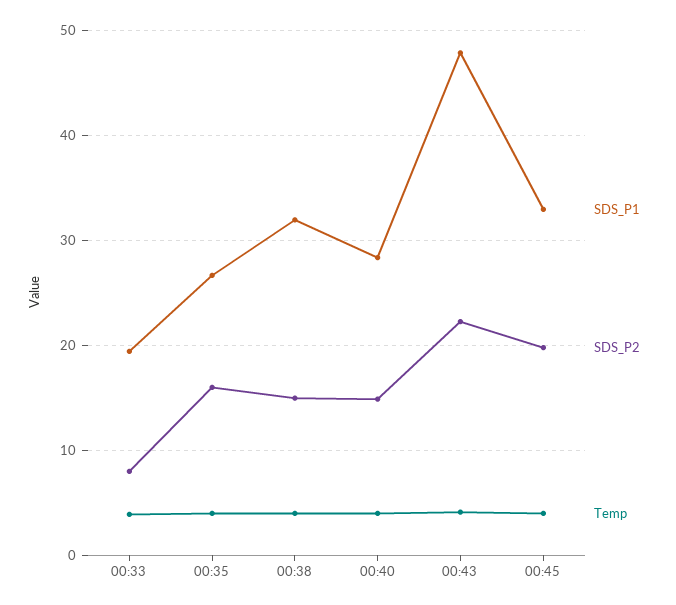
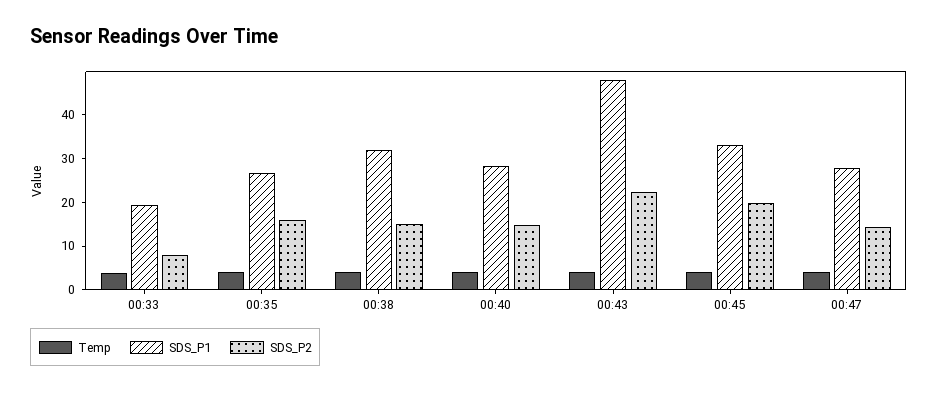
Temp, 00:47: none -> 4
SDS_P1, 00:47: none -> 28
SDS_P2, 00:47: none -> 14

